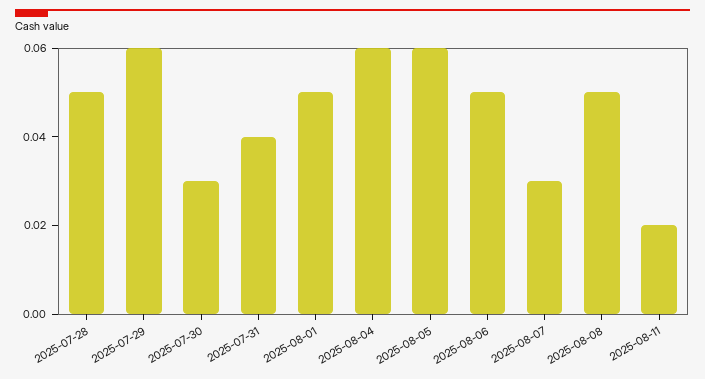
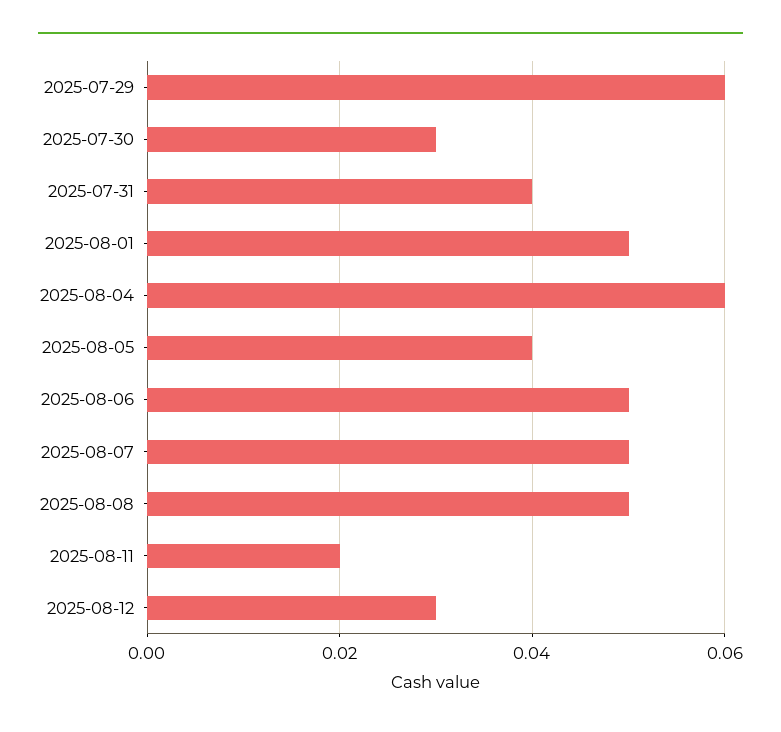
2025-07-28: 0.05 -> none
2025-08-05: 0.06 -> 0.04
2025-08-07: 0.03 -> 0.05
2025-08-12: none -> 0.03

